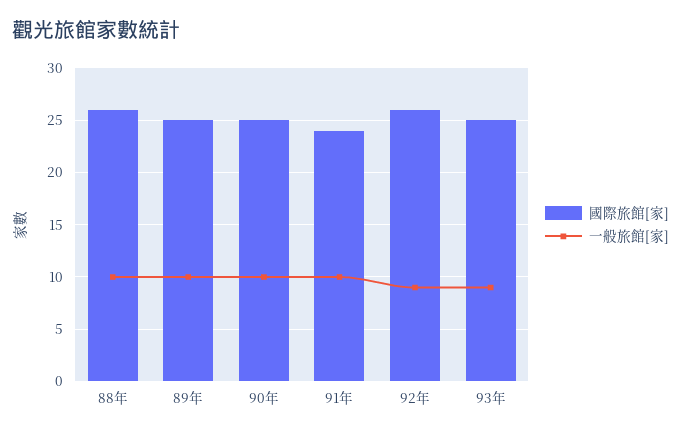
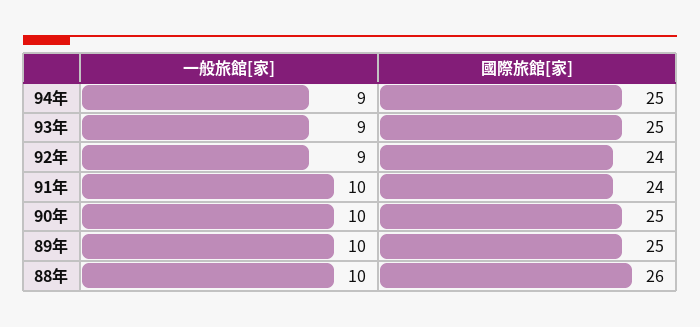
國際旅館[家], 92年: 26 -> 24
一般旅館[家], 94年: none -> 9
國際旅館[家], 94年: none -> 25

